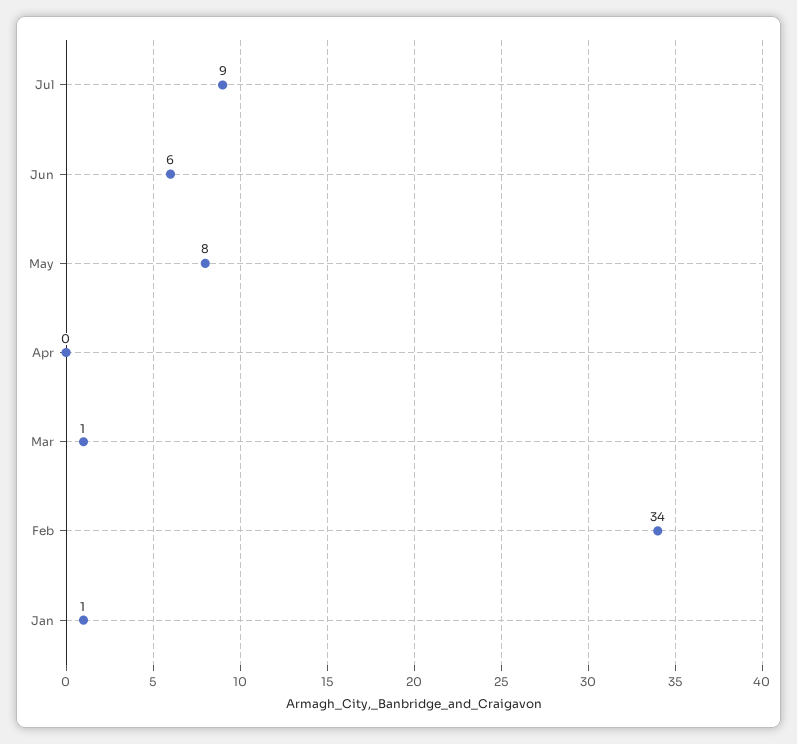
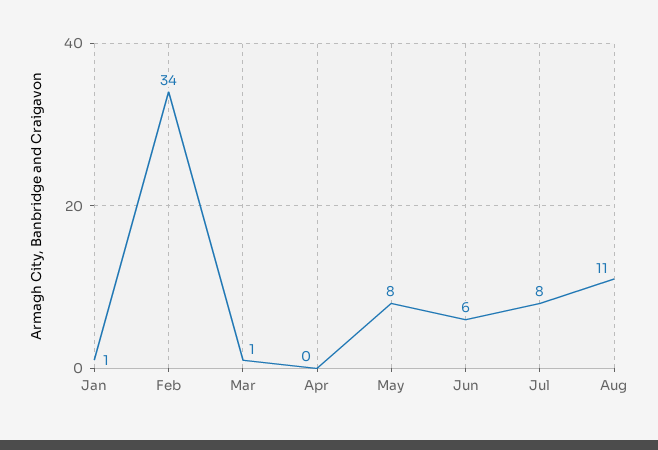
Jul: 9 -> 8
Aug: none -> 11

